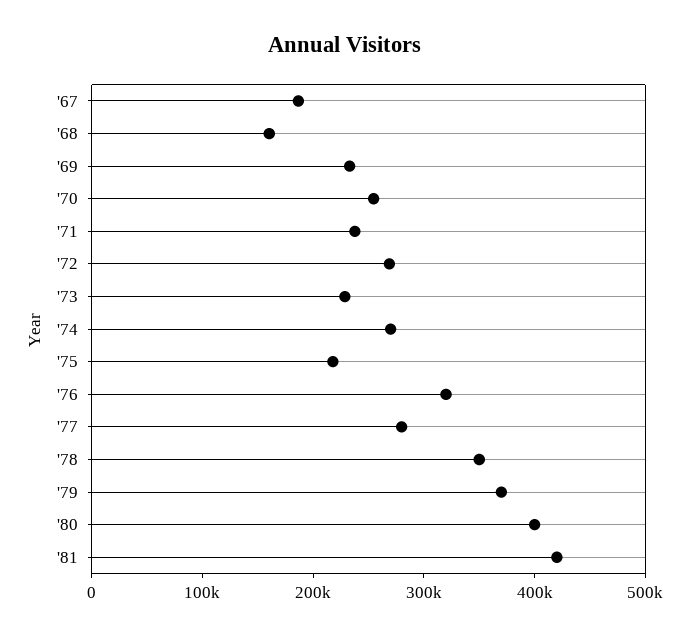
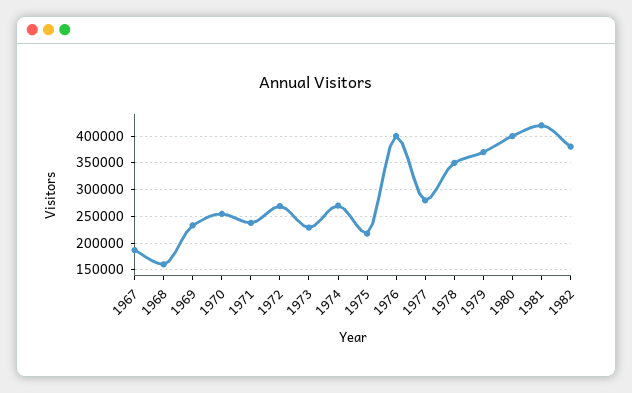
'76: 320000 -> 400000
1982: none -> 375000

